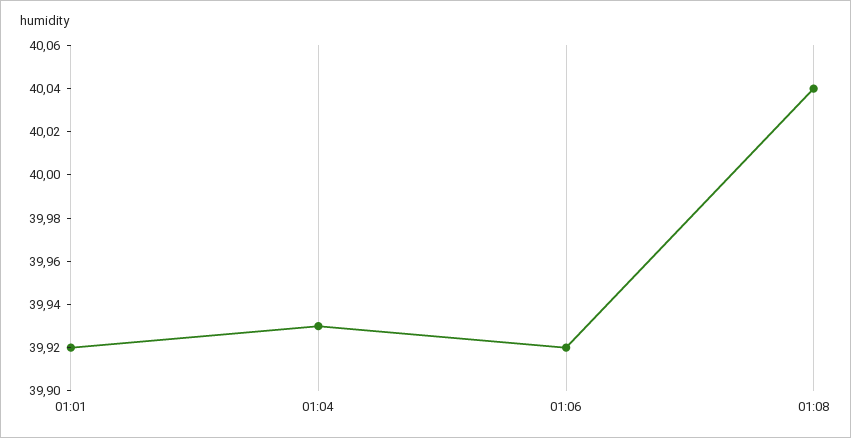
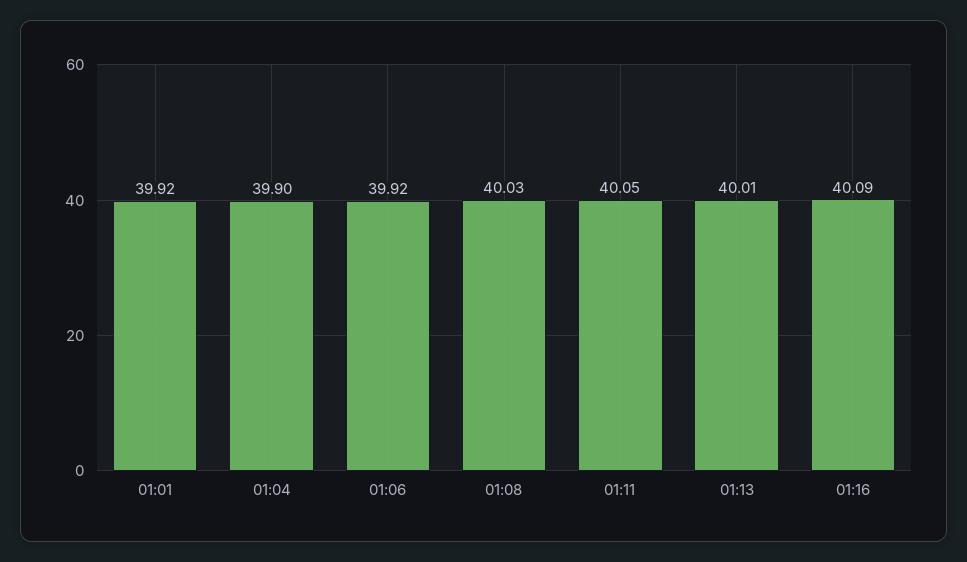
01:04: 39.93 -> 39.9
01:08: 40.04 -> 40.03
01:11: none -> 40.05
01:13: none -> 40.01
01:16: none -> 40.09

